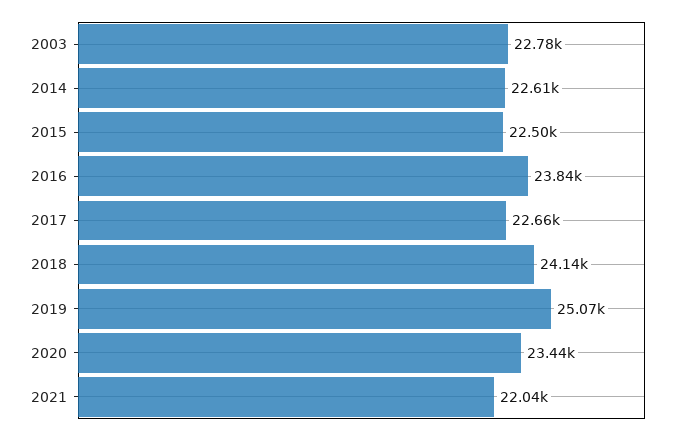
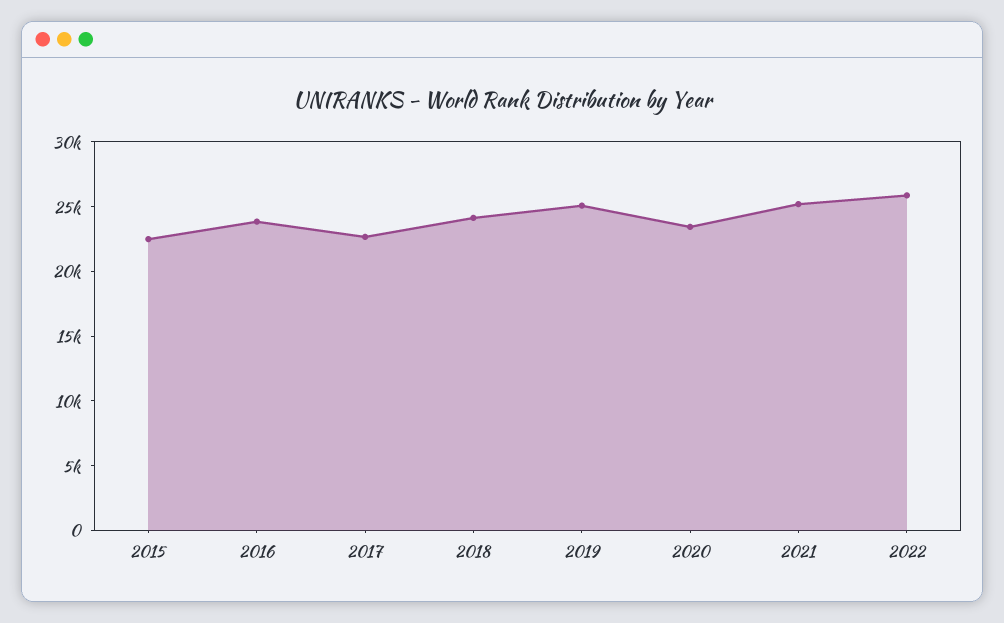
2003: 22780 -> none
2014: 22610 -> none
2021: 22040 -> 25000
2022: none -> 26000

